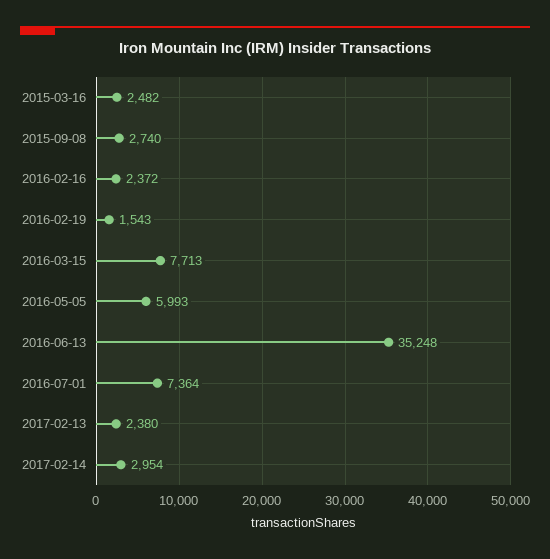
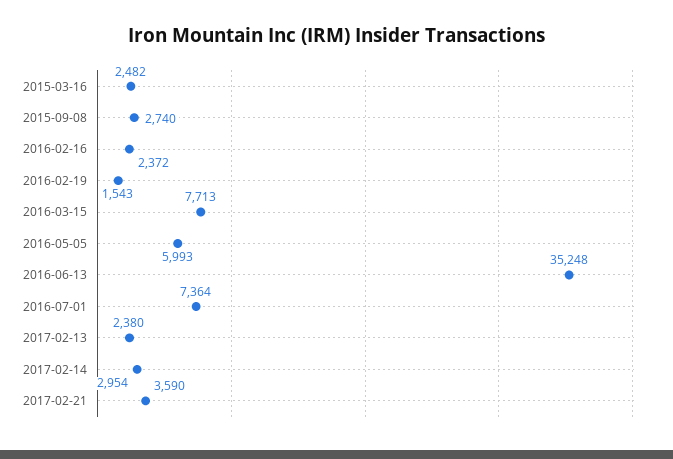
2017-02-21: none -> 3590

